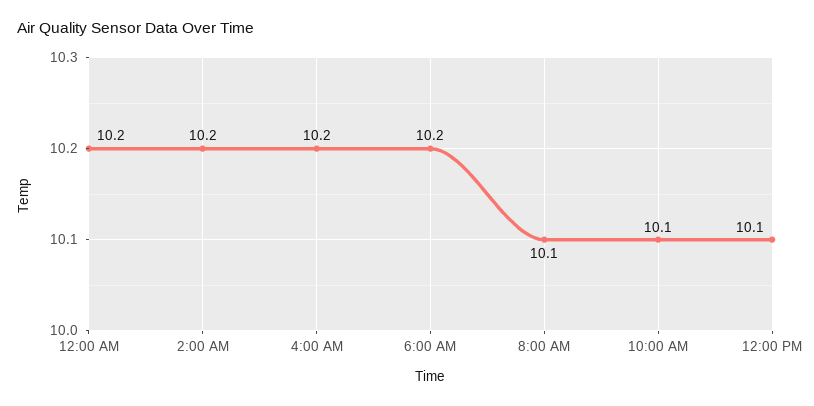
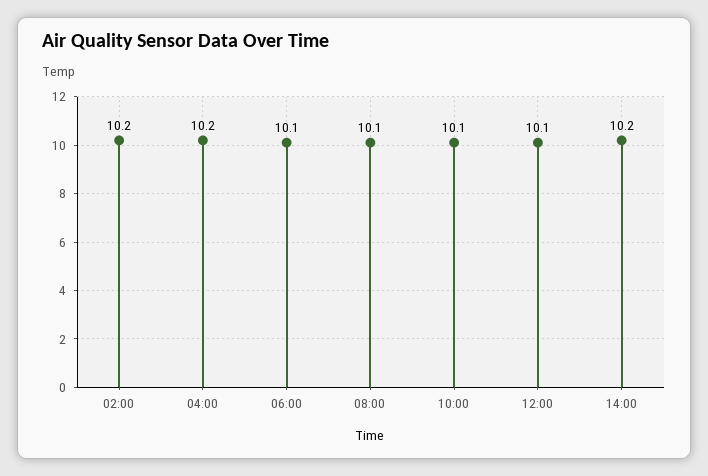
12:00 AM: 10.2 -> none
6:00 AM: 10.2 -> 10.1
14:00: none -> 10.2

